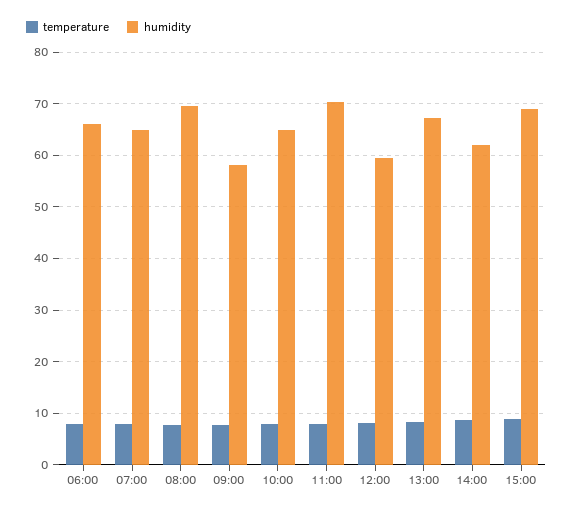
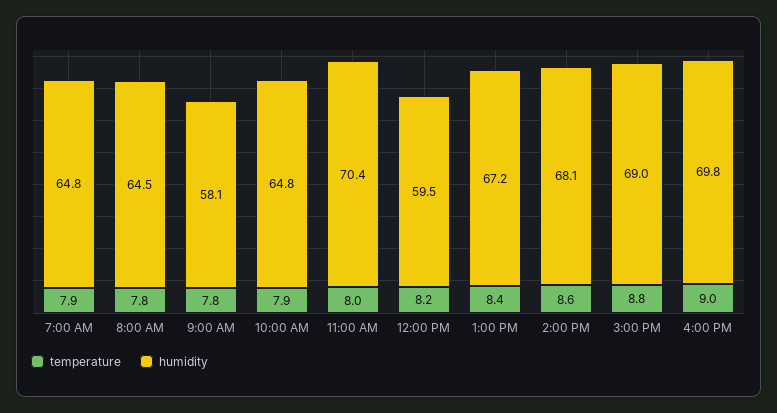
temperature, 06:00: 8 -> none
humidity, 06:00: 66 -> none
humidity, 08:00: 70 -> 64.5
humidity, 14:00: 62 -> 68.1
temperature, 4:00 PM: none -> 9
humidity, 4:00 PM: none -> 69.8

